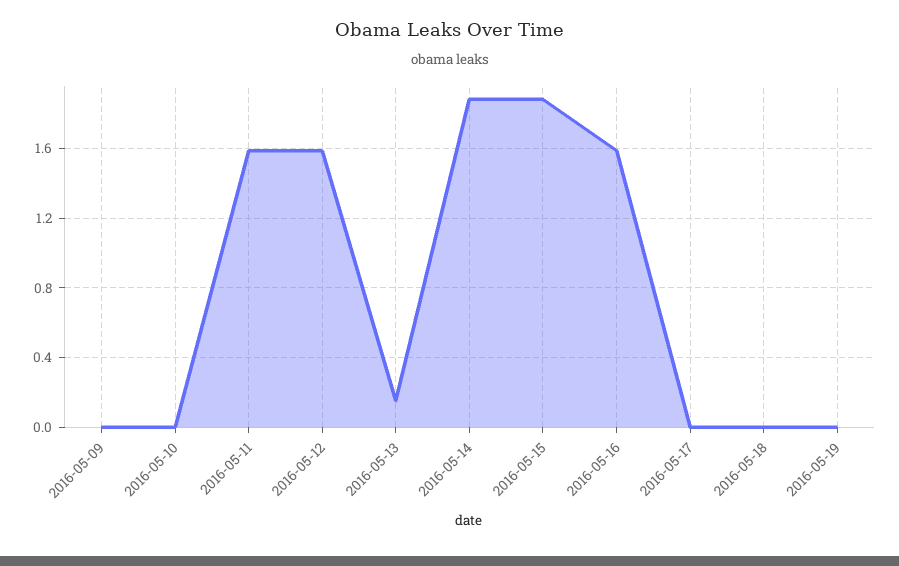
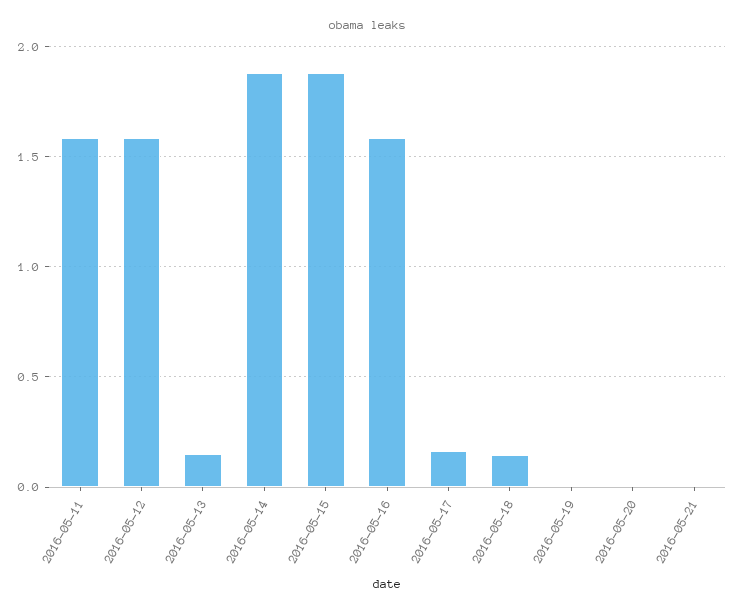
2016-05-09: 0 -> none
2016-05-10: 0 -> none
2016-05-17: 0 -> 0.15
2016-05-18: 0 -> 0.15
2016-05-20: none -> 0
2016-05-21: none -> 0

